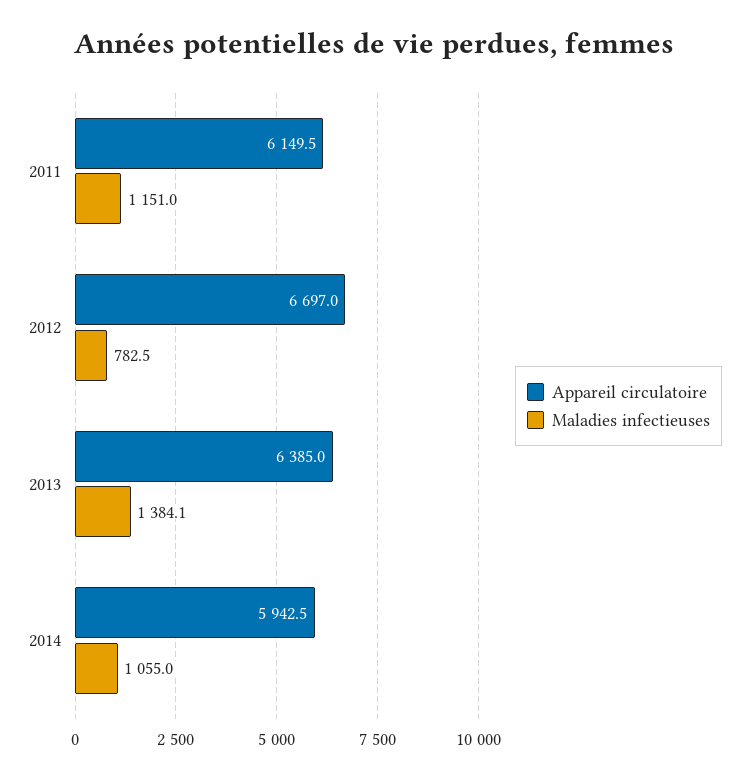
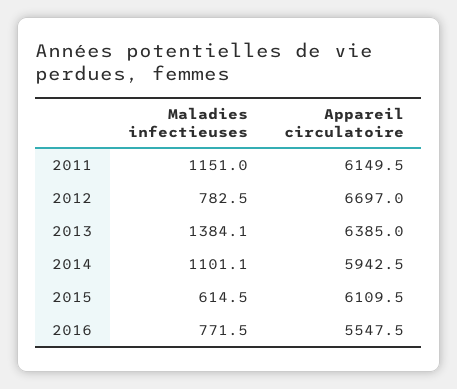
Maladies infectieuses, 2014: 1055 -> 1101.1
Maladies infectieuses, 2015: none -> 614.5
Appareil circulatoire, 2015: none -> 6109.5
Maladies infectieuses, 2016: none -> 771.5
Appareil circulatoire, 2016: none -> 5547.5

